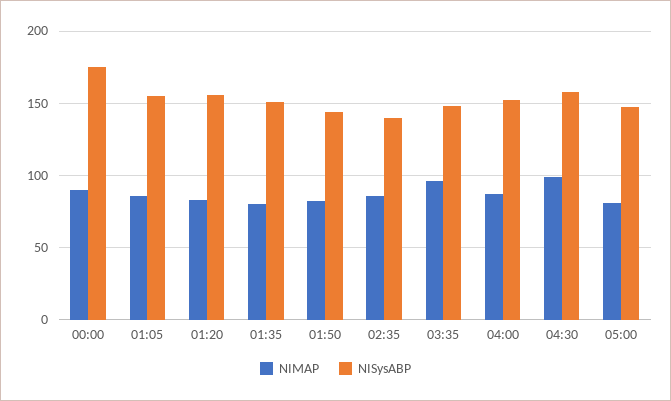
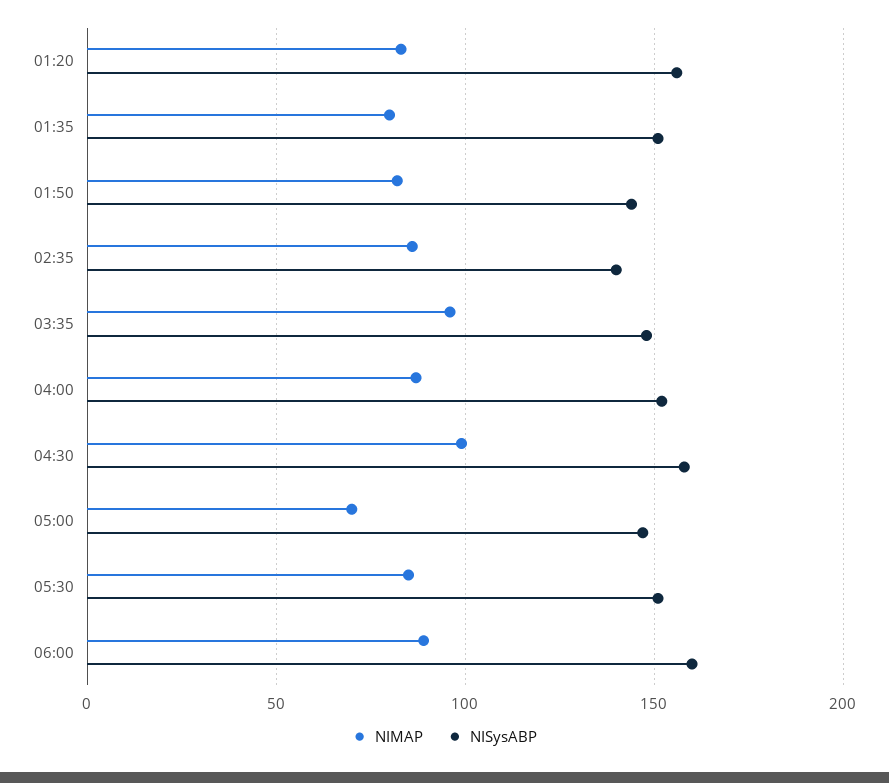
NIMAP, 00:00: 90 -> none
NISysABP, 00:00: 175 -> none
NIMAP, 01:05: 85 -> none
NISysABP, 01:05: 155 -> none
NIMAP, 05:00: 80 -> 70
NIMAP, 05:30: none -> 85
NISysABP, 05:30: none -> 150
NIMAP, 06:00: none -> 90
NISysABP, 06:00: none -> 160

